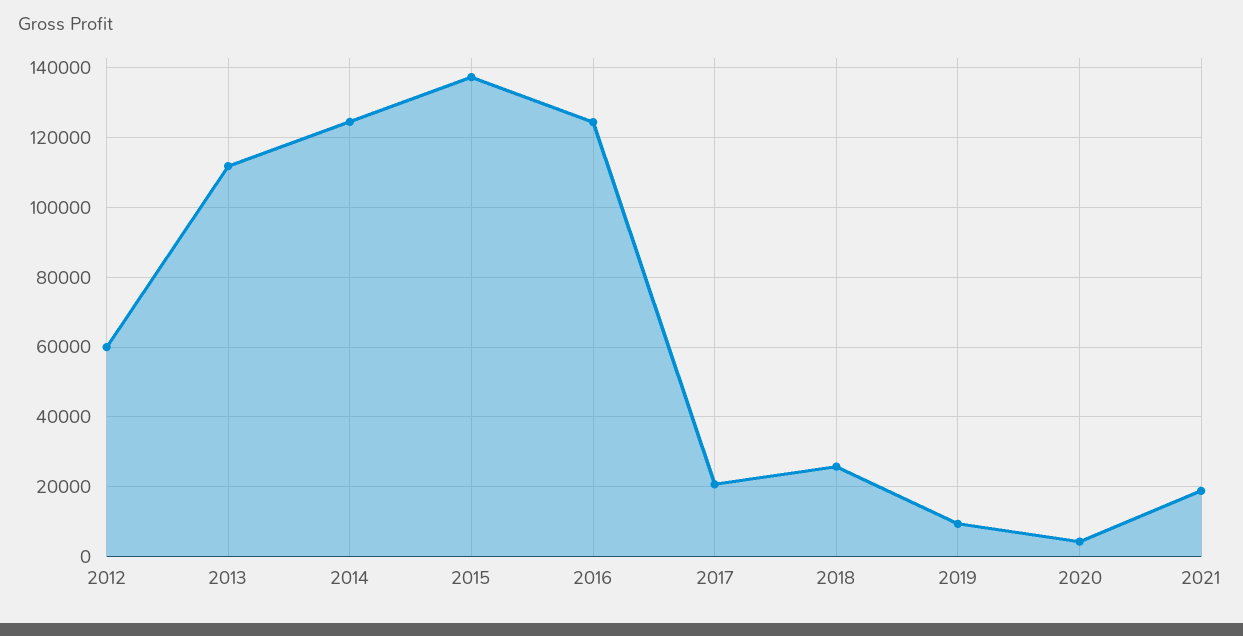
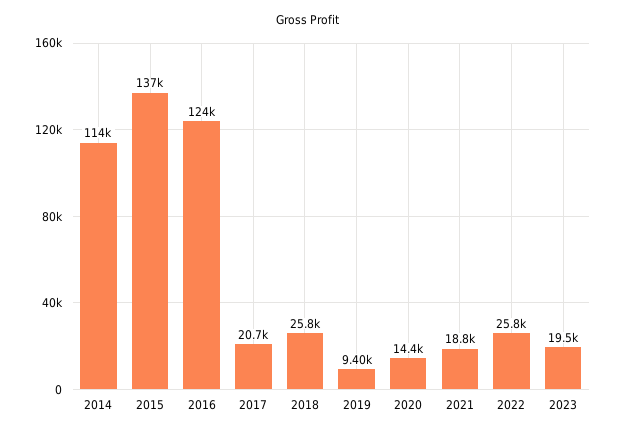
2012: 60000 -> none
2013: 112000 -> none
2014: 124000 -> 114000
2020: 4000 -> 14400
2022: none -> 25800
2023: none -> 19500

